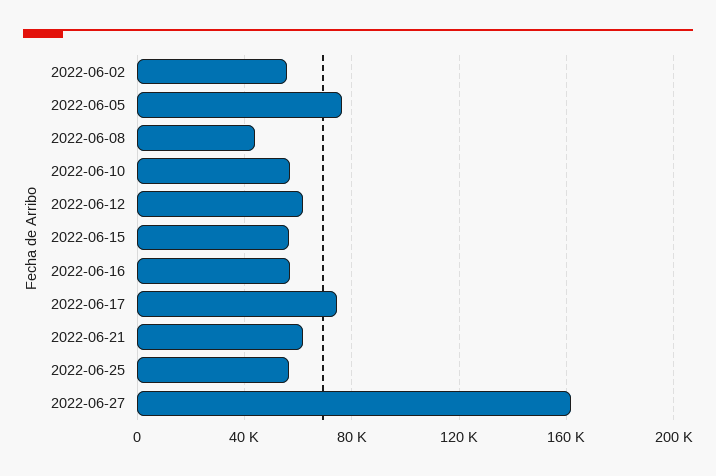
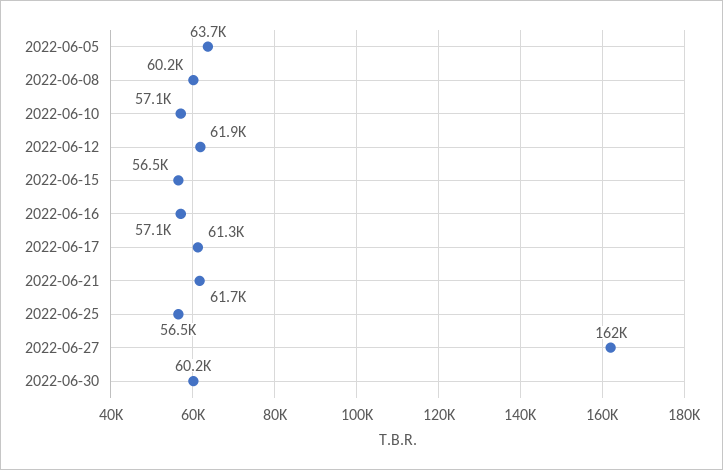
2022-06-02: 55000 -> none
2022-06-05: 75000 -> 63700
2022-06-08: 45000 -> 60200
2022-06-17: 75000 -> 61300
2022-06-30: none -> 60200

